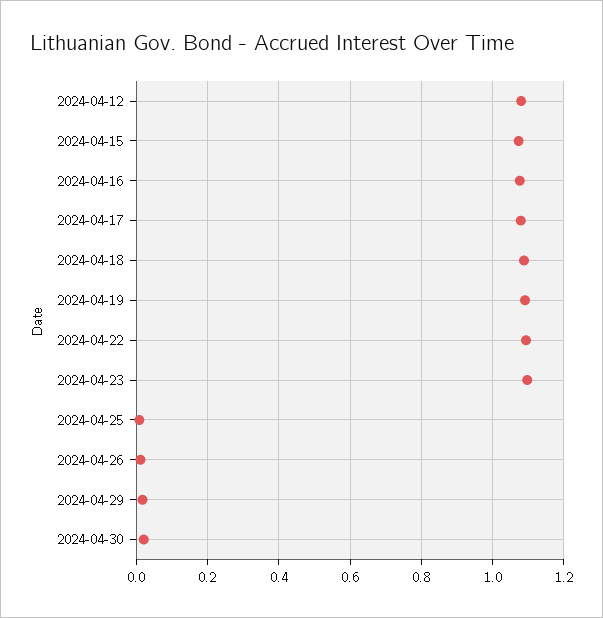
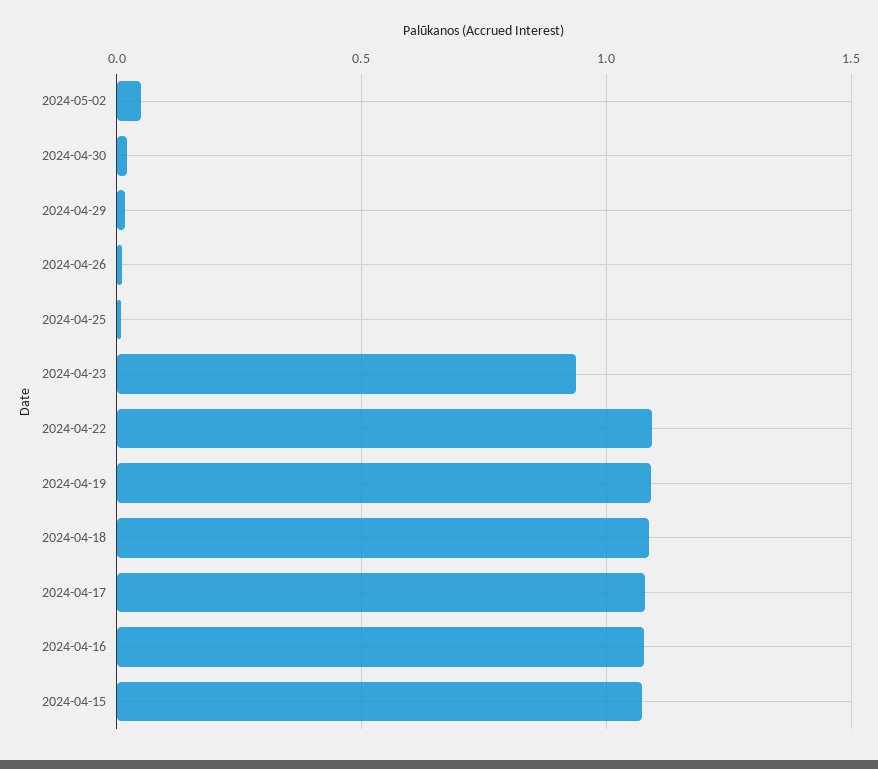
2024-04-12: 1.08 -> none
2024-04-23: 1.1 -> 0.95
2024-05-02: none -> 0.05

